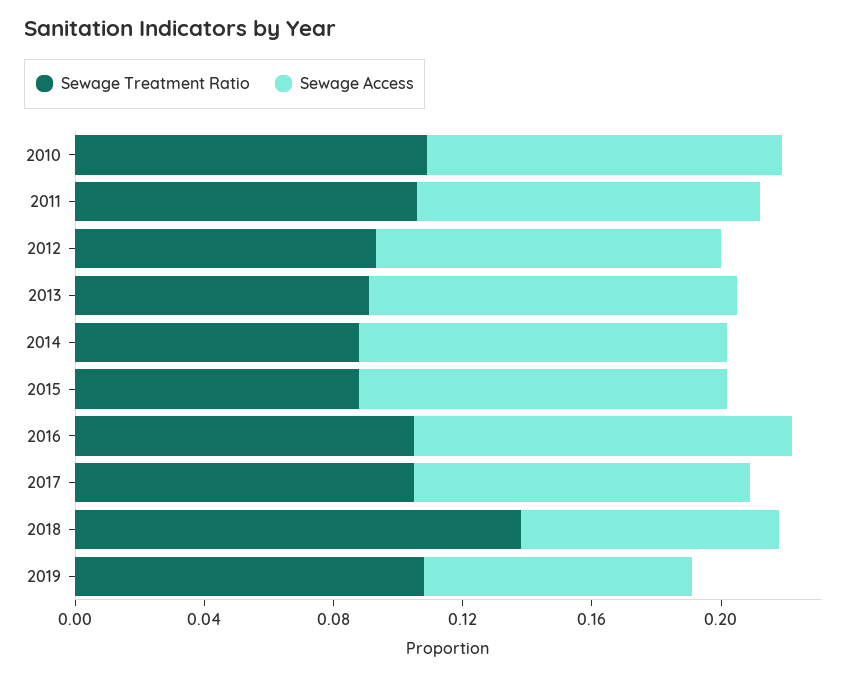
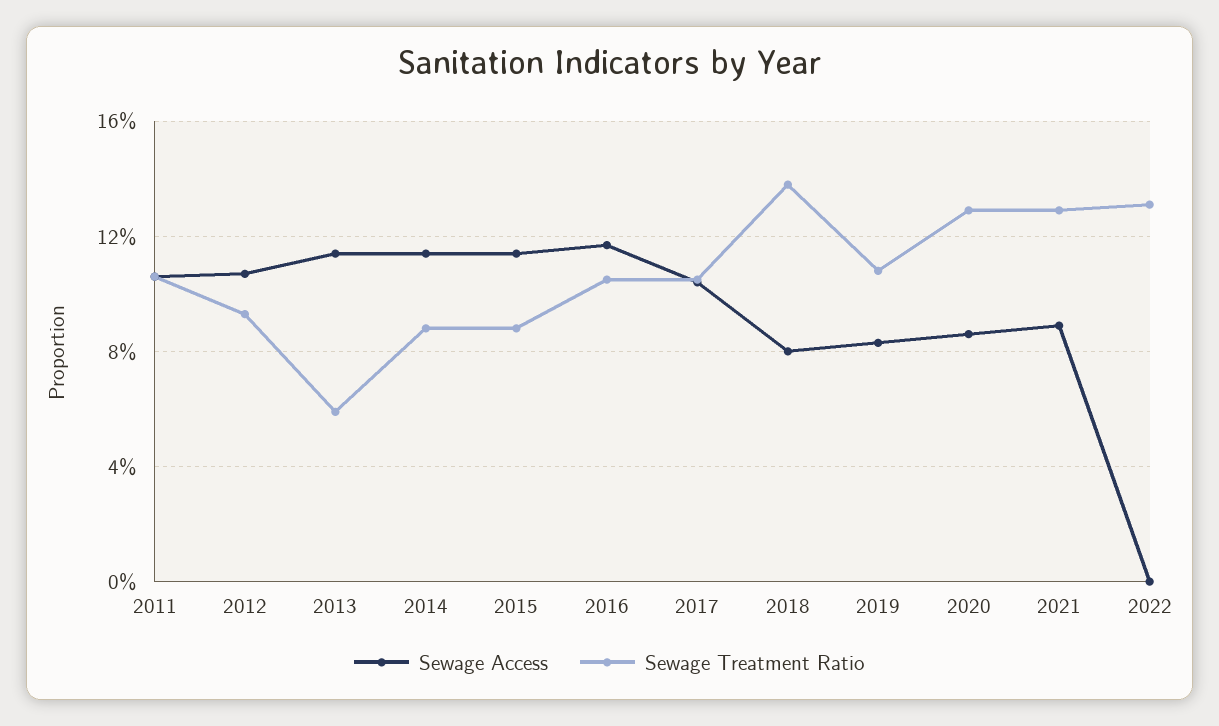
Sewage Treatment Ratio, 2010: 0.11 -> none
Sewage Access, 2010: 0.11 -> none
Sewage Treatment Ratio, 2013: 0.09 -> 0.06
Sewage Access, 2020: none -> 0.085
Sewage Treatment Ratio, 2020: none -> 0.13
Sewage Access, 2021: none -> 0.09
Sewage Treatment Ratio, 2021: none -> 0.13
Sewage Access, 2022: none -> 0
Sewage Treatment Ratio, 2022: none -> 0.13

